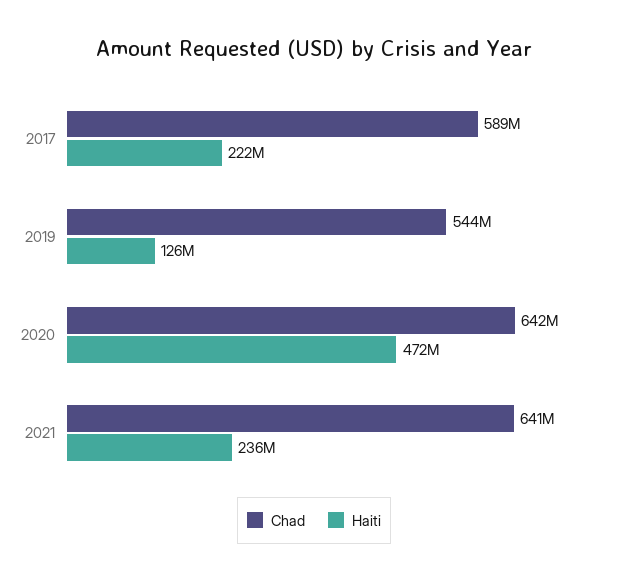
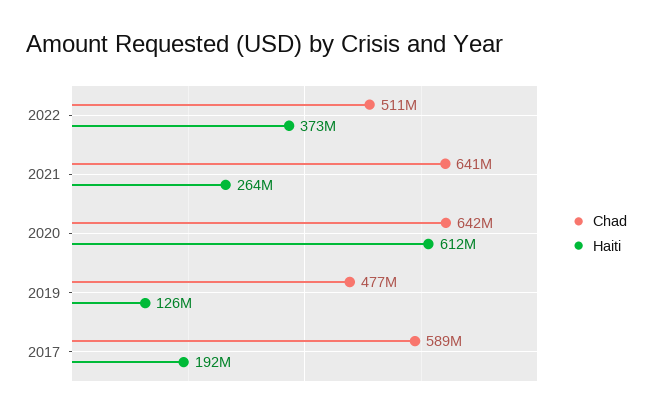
Haiti, 2017: 222000000 -> 192000000
Chad, 2019: 544000000 -> 477000000
Haiti, 2020: 472000000 -> 612000000
Haiti, 2021: 236000000 -> 264000000
Chad, 2022: none -> 511000000
Haiti, 2022: none -> 373000000

